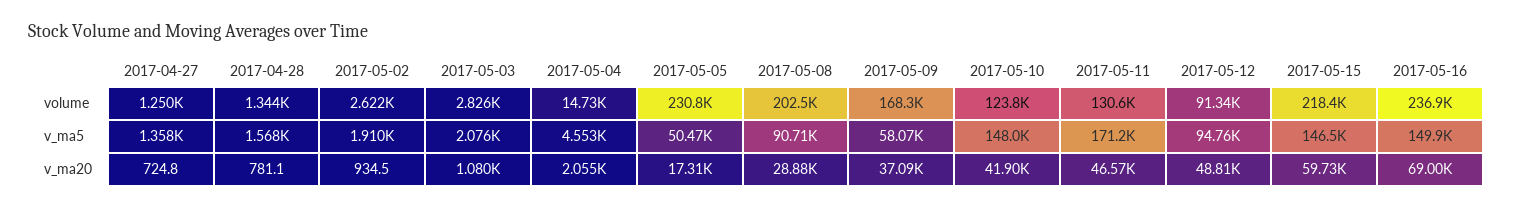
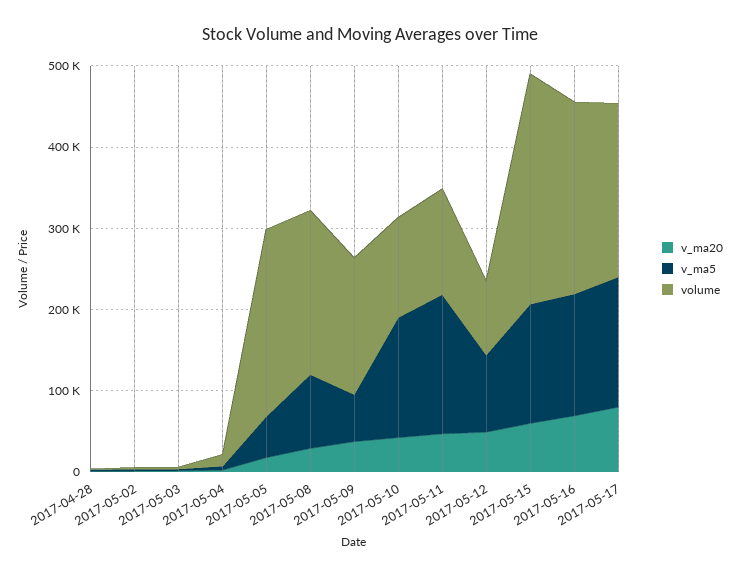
volume, 2017-04-27: 1250 -> none
volume, 2017-05-15: 218400 -> 280000
v_ma5, 2017-04-27: 1358 -> none
v_ma20, 2017-04-27: 724.8 -> none
v_ma20, 2017-05-17: none -> 80000
v_ma5, 2017-05-17: none -> 160000
volume, 2017-05-17: none -> 220000

